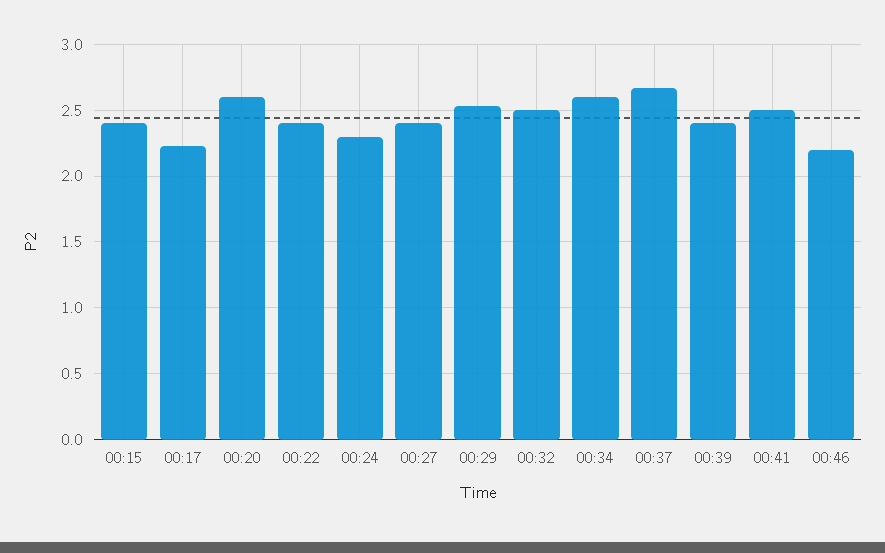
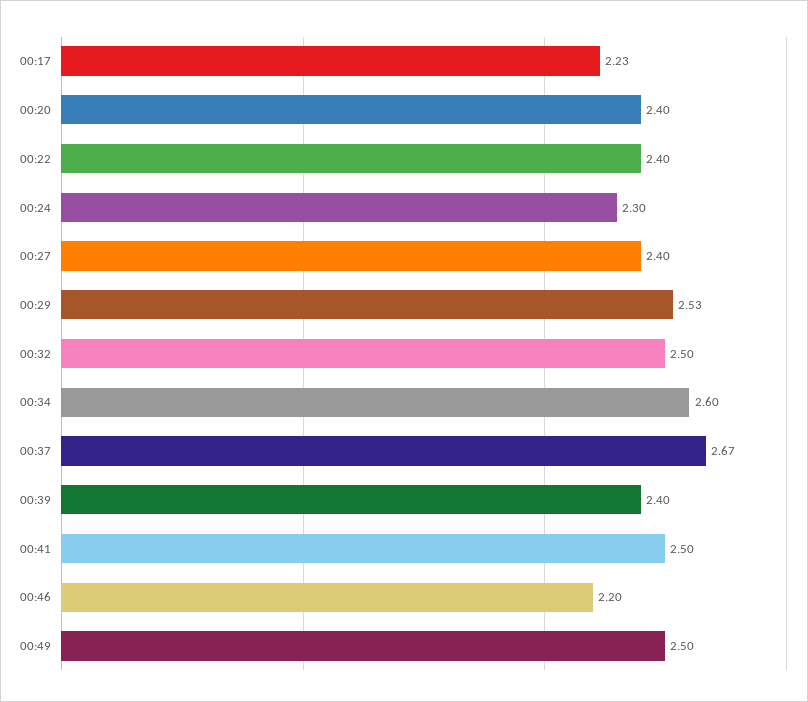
00:15: 2.4 -> none
00:20: 2.6 -> 2.4
00:49: none -> 2.5

